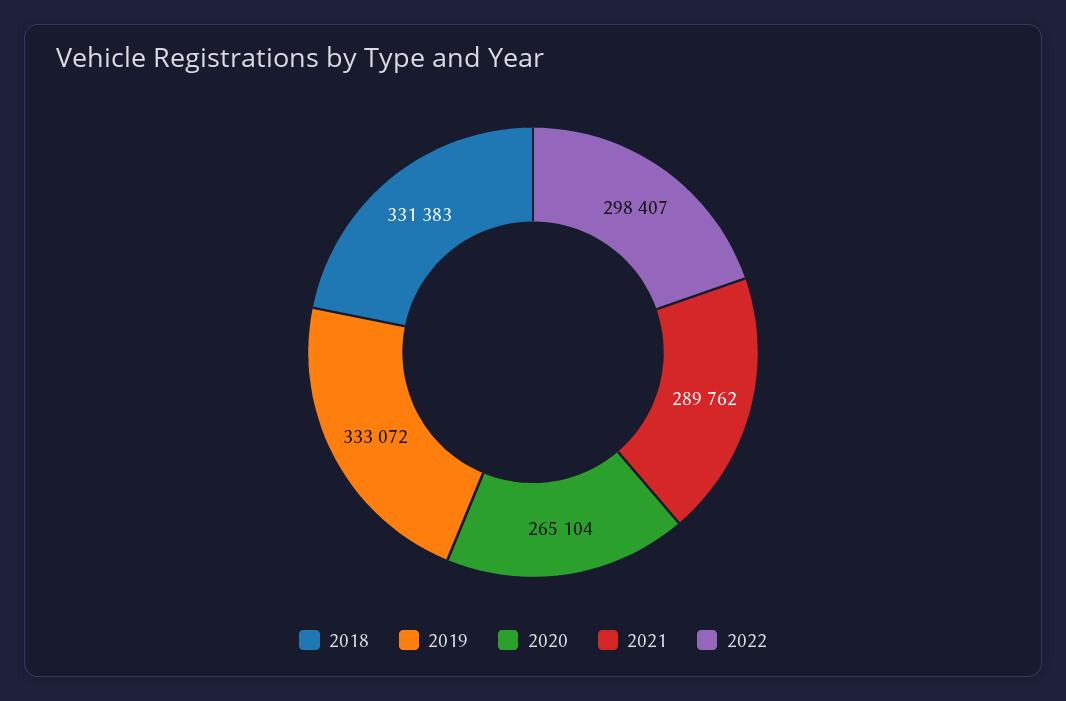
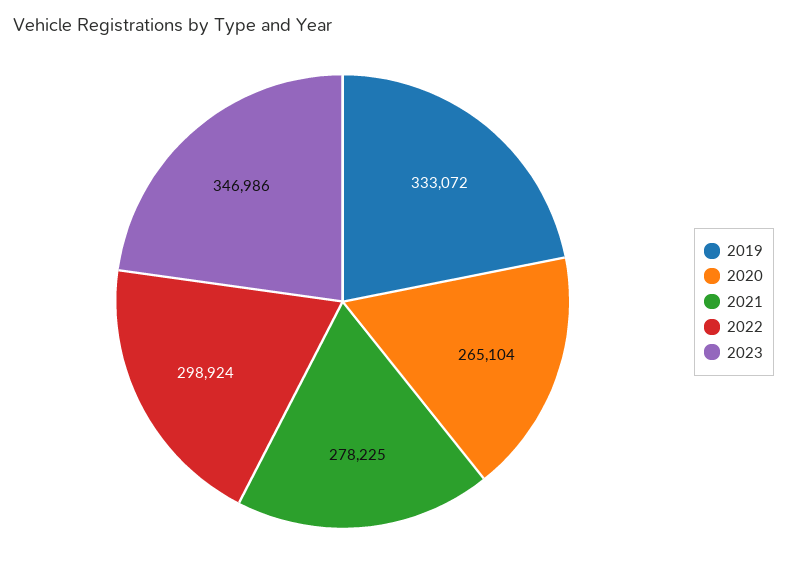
2018: 331383 -> none
2021: 289762 -> 278225
2022: 298407 -> 298924
2023: none -> 346986

